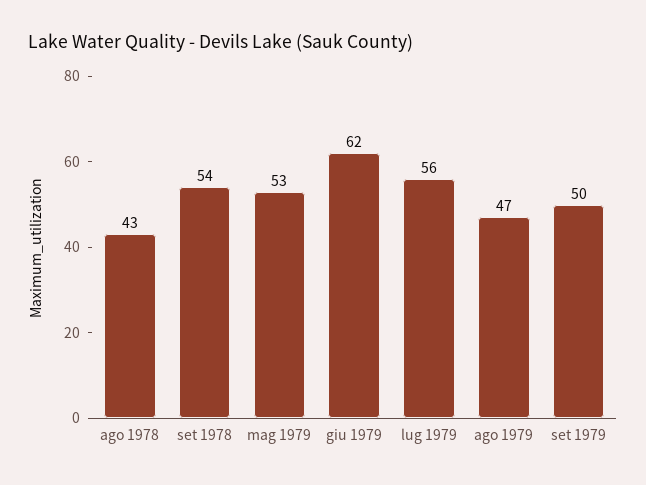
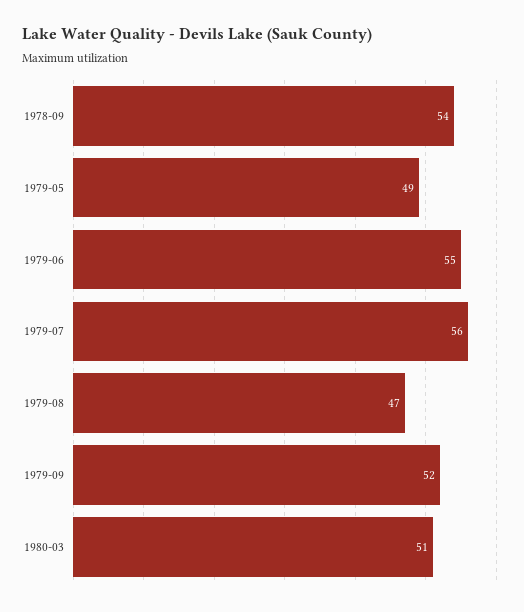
ago 1978: 43 -> none
mag 1979: 53 -> 49
giu 1979: 62 -> 55
set 1979: 50 -> 52
1980-03: none -> 51

